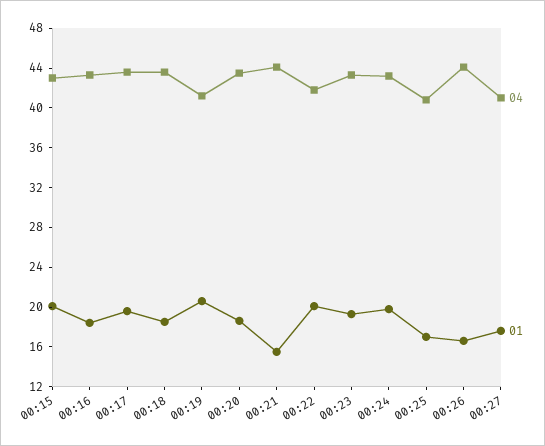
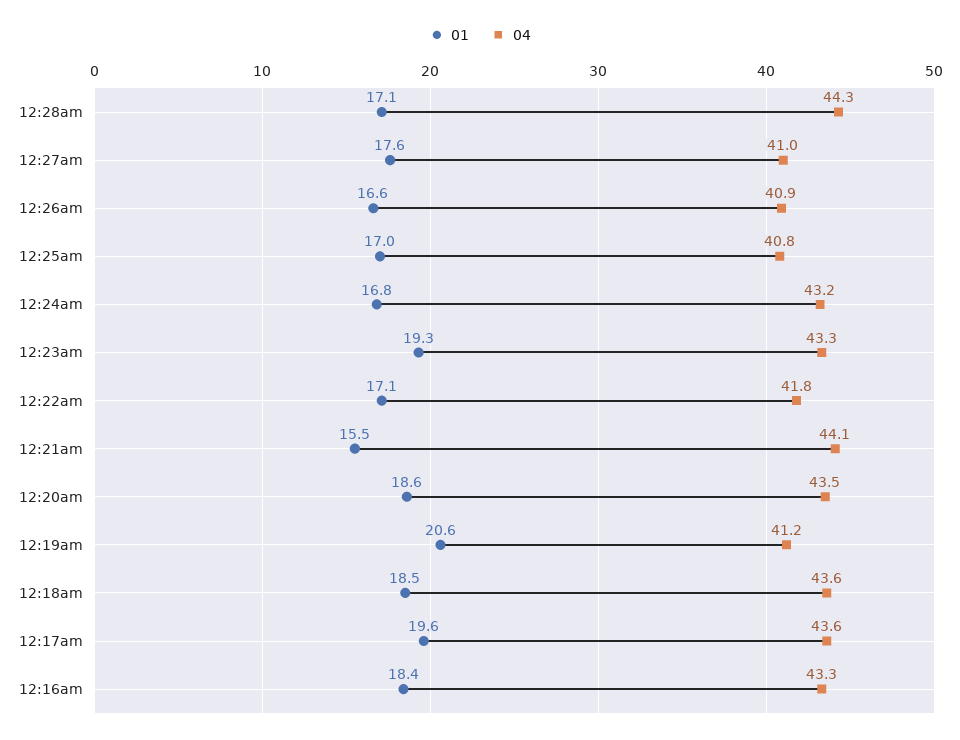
04, 00:15: 43 -> none
01, 00:15: 20 -> none
01, 00:22: 20 -> 17.1
01, 00:24: 20 -> 16.8
04, 00:26: 44 -> 40.9
01, 12:28am: none -> 17.1
04, 12:28am: none -> 44.3

